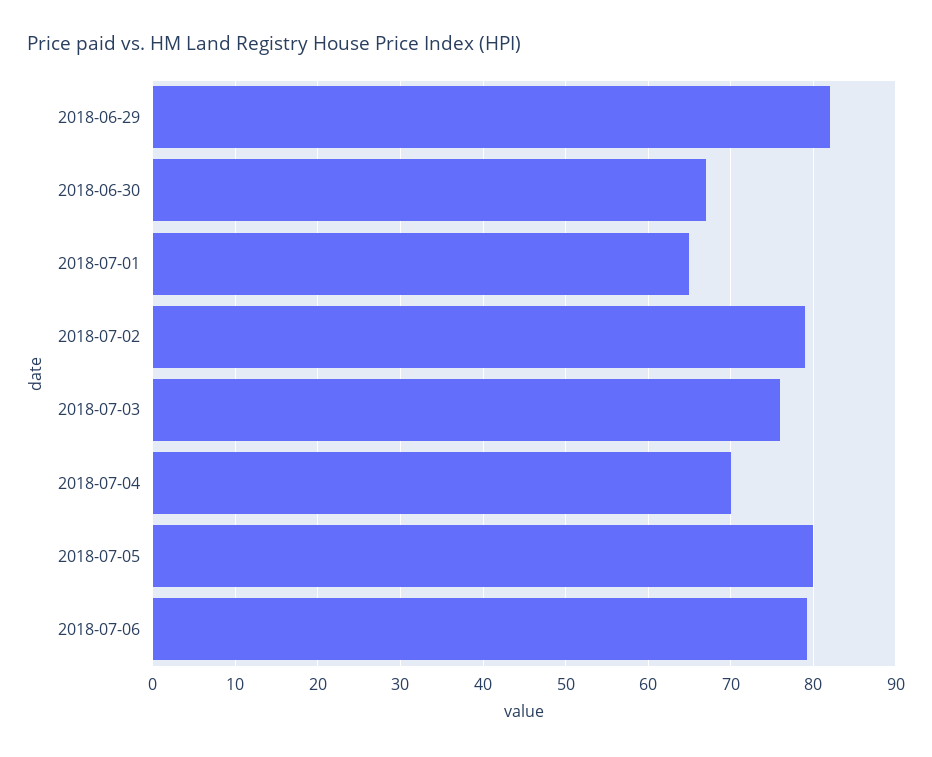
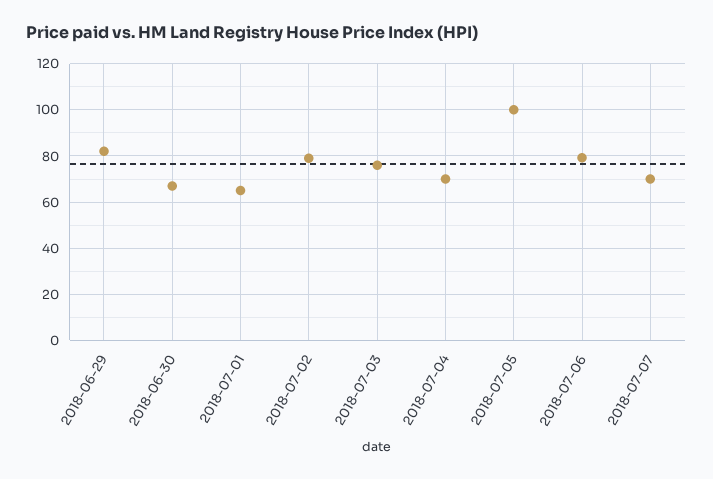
2018-07-05: 80 -> 100
2018-07-07: none -> 70

